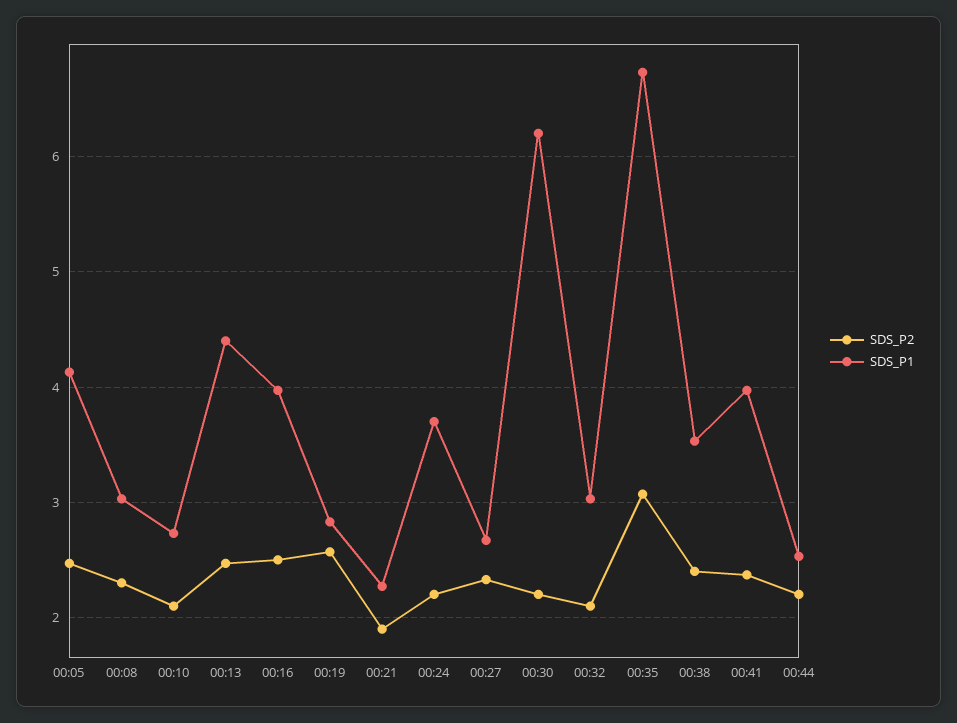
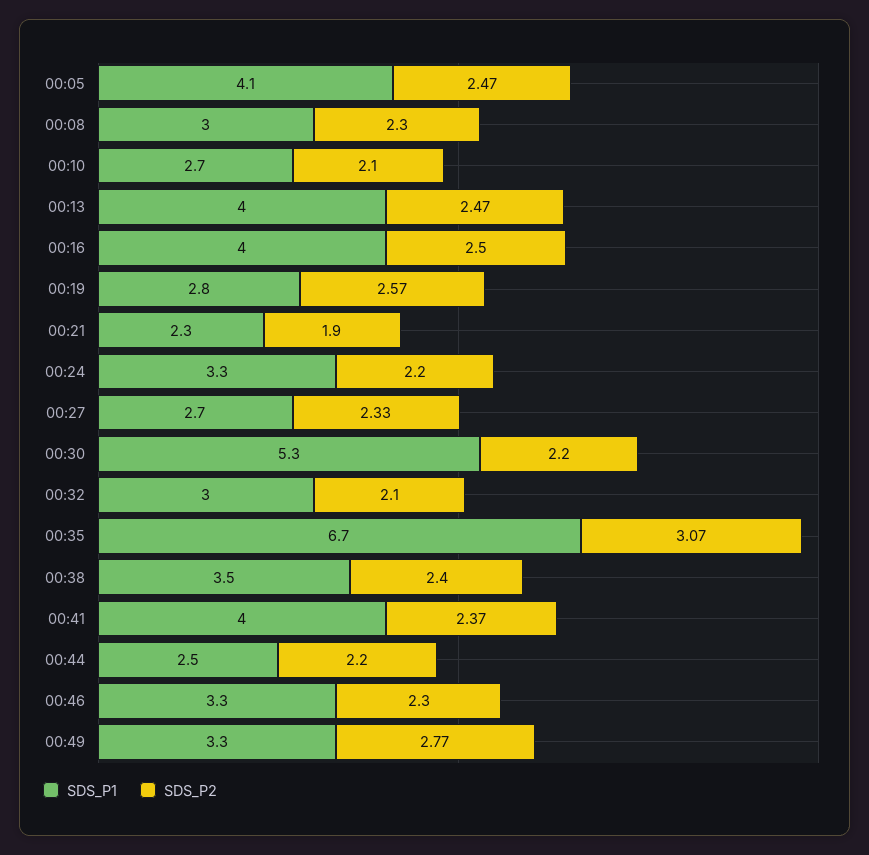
SDS_P1, 00:13: 4.4 -> 4
SDS_P1, 00:24: 3.7 -> 3.3
SDS_P1, 00:30: 6.2 -> 5.3
SDS_P1, 00:46: none -> 3.3
SDS_P2, 00:46: none -> 2.3
SDS_P1, 00:49: none -> 3.3
SDS_P2, 00:49: none -> 2.77

